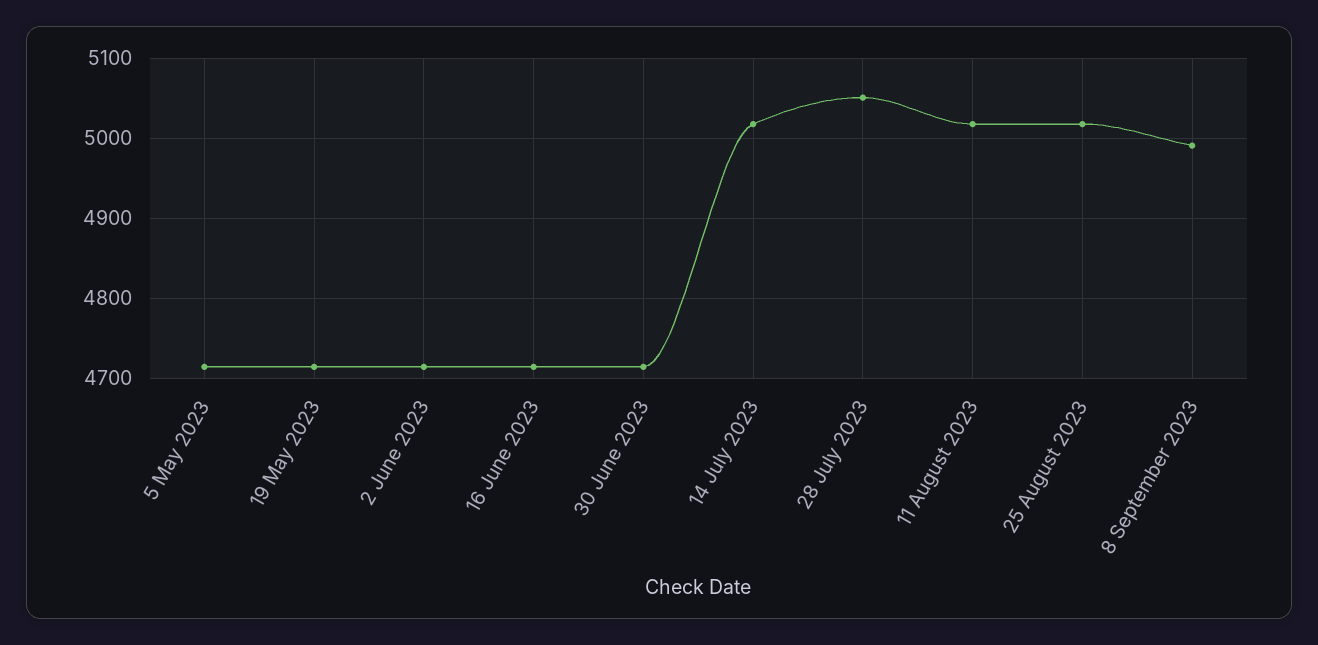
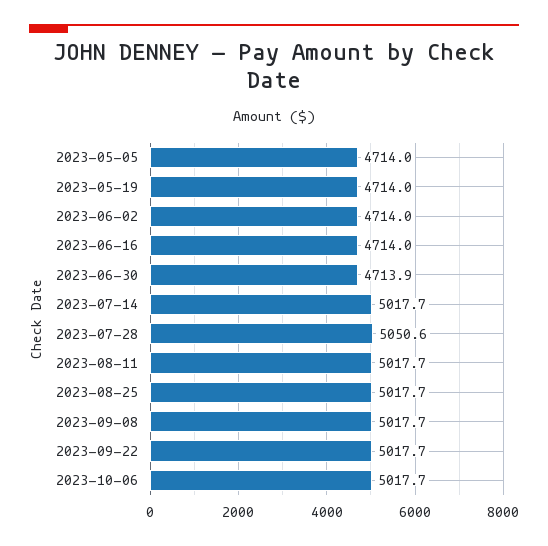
8 September 2023: 4990 -> 5017.7
2023-09-22: none -> 5017.7
2023-10-06: none -> 5017.7

